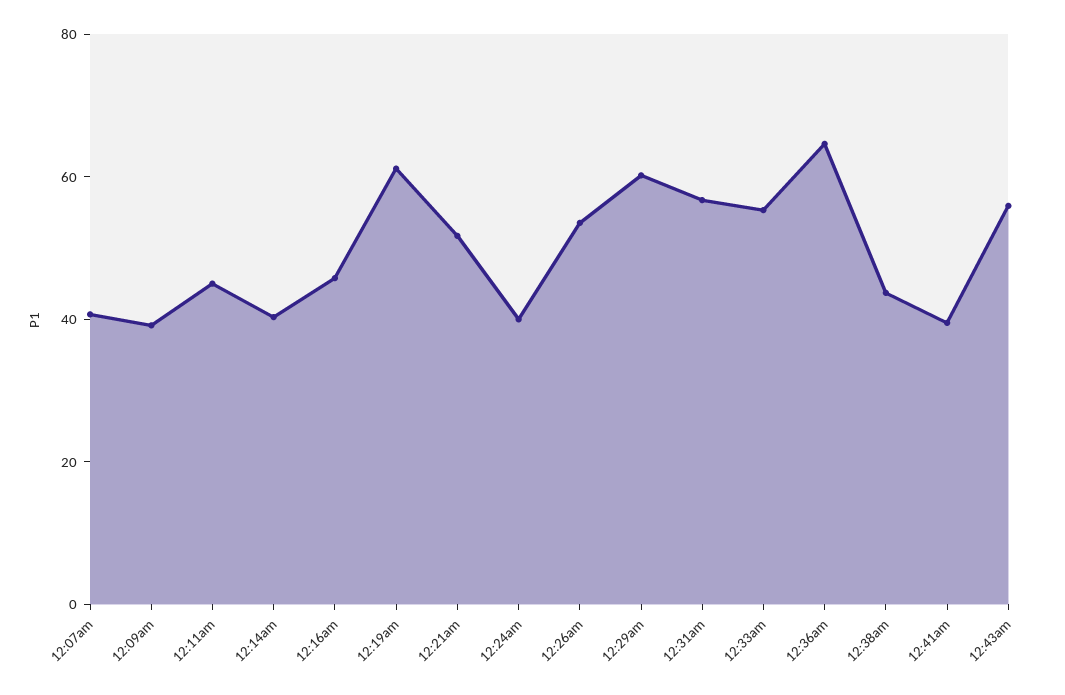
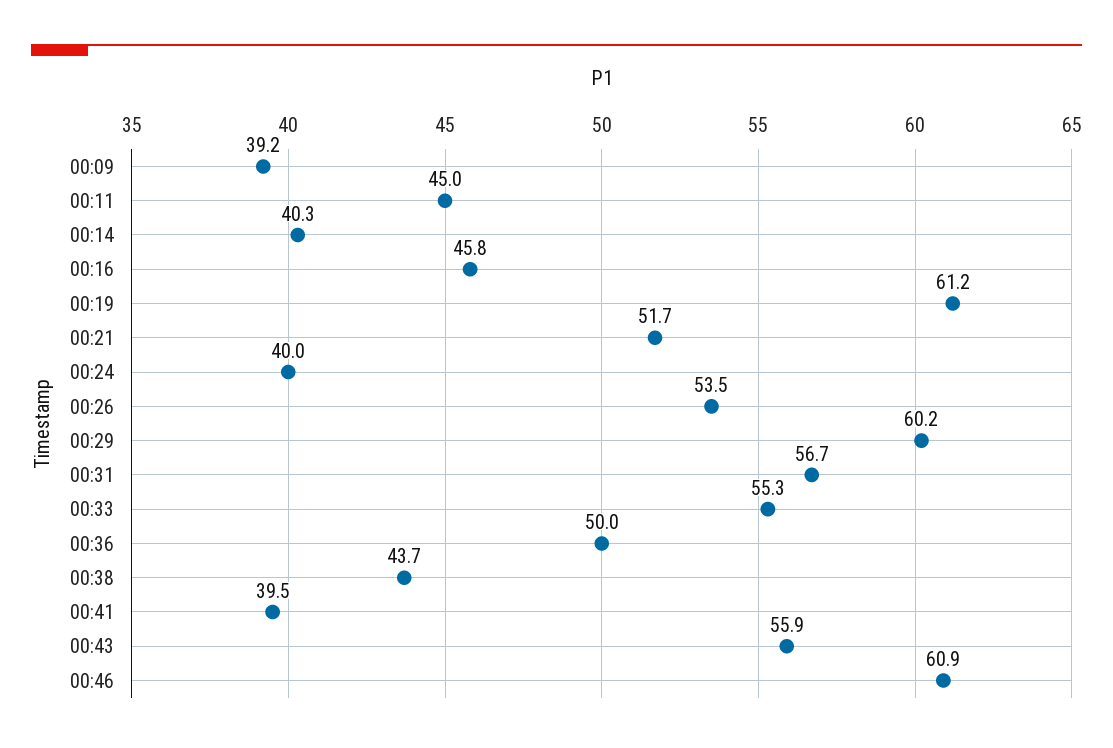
12:07am: 40 -> none
12:36am: 65 -> 50
00:46: none -> 60.9

